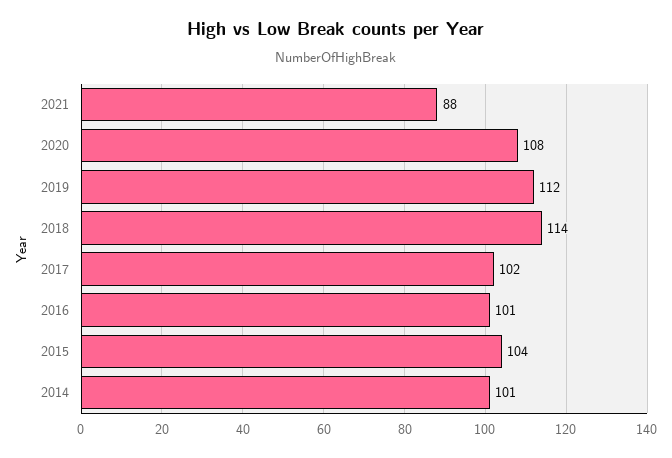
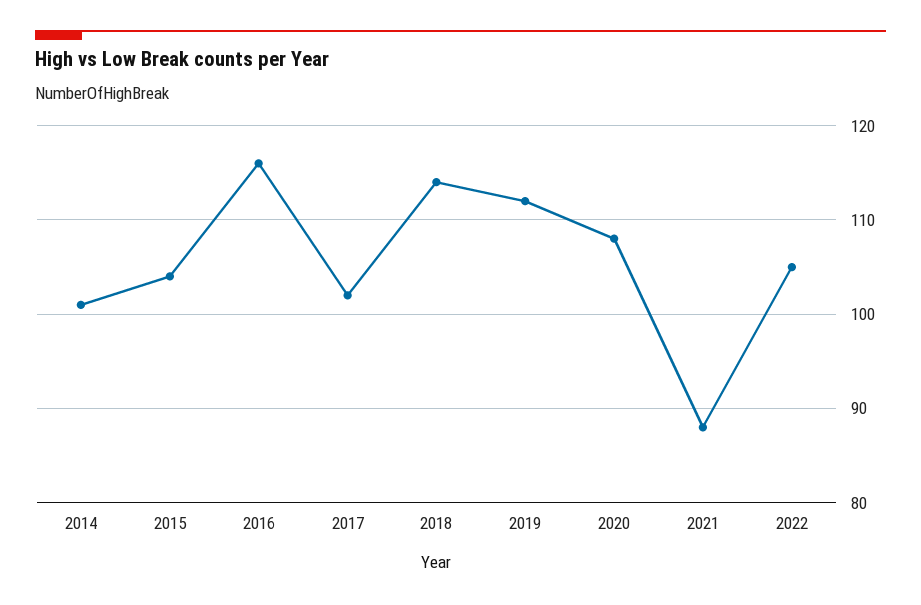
2016: 101 -> 116
2022: none -> 105

